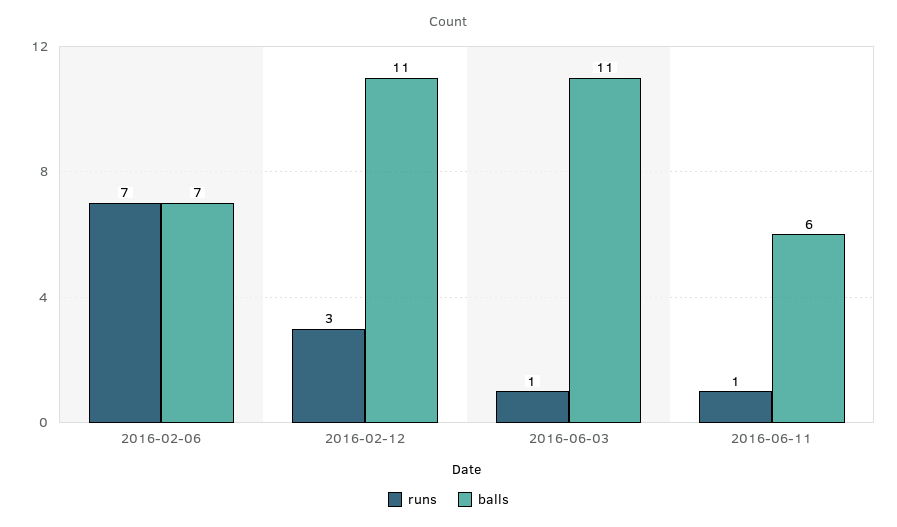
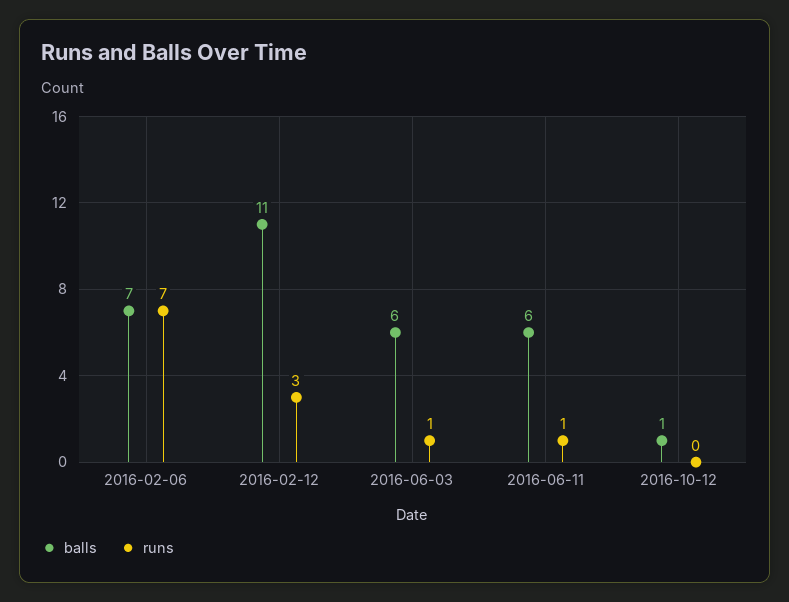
balls, 2016-06-03: 11 -> 6
balls, 2016-10-12: none -> 1
runs, 2016-10-12: none -> 0

